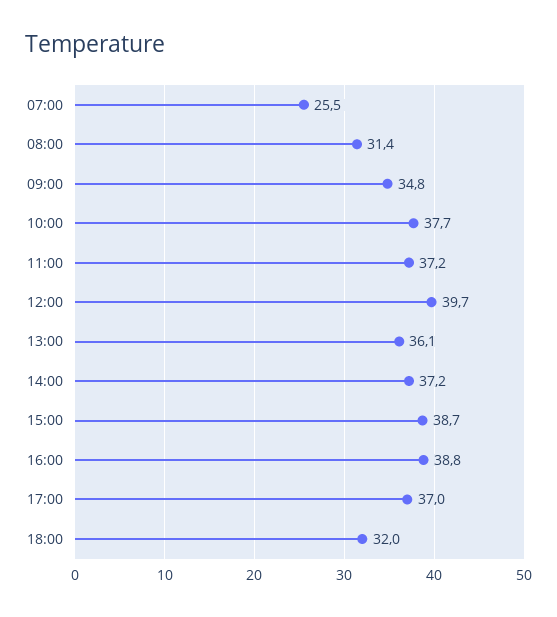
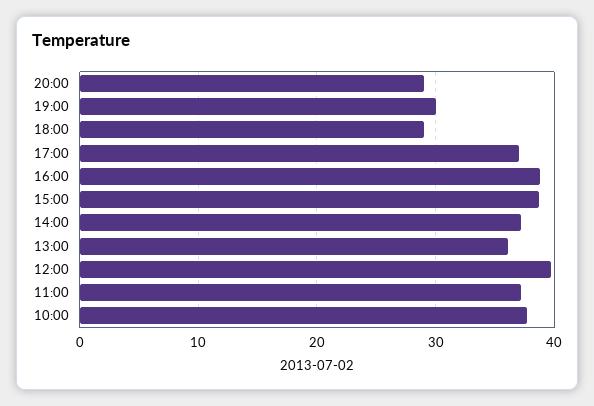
07:00: 25.5 -> none
08:00: 31.4 -> none
09:00: 34.8 -> none
18:00: 32 -> 29
20:00: none -> 29
19:00: none -> 30

